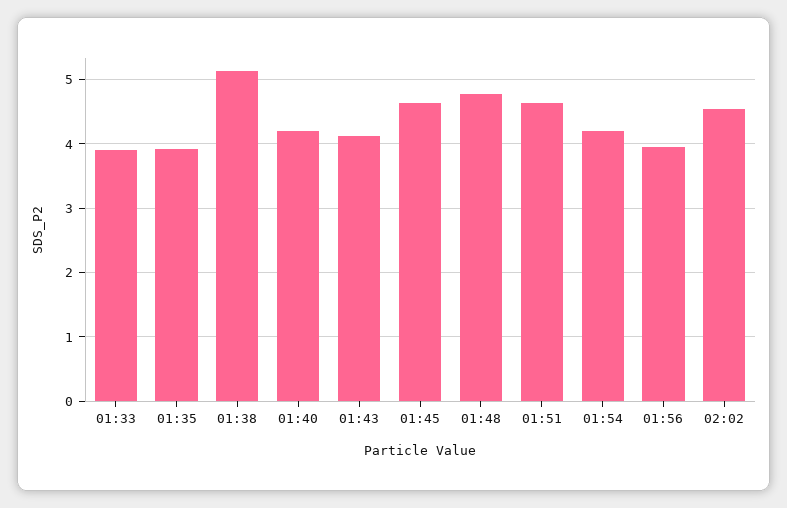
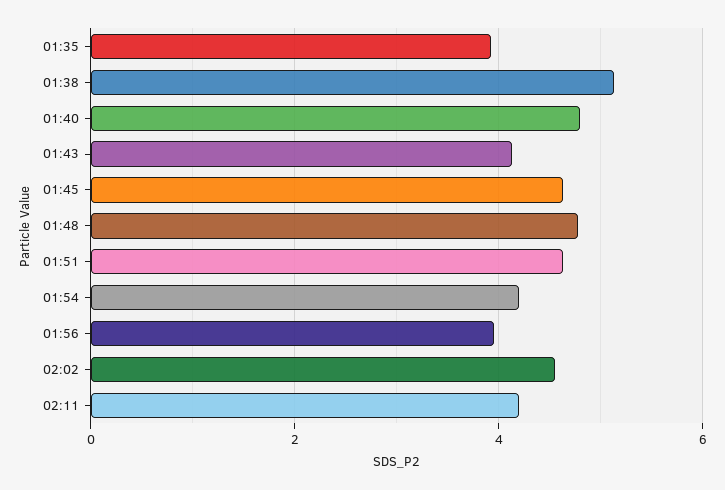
01:33: 3.9 -> none
01:40: 4.2 -> 4.8
02:11: none -> 4.2

